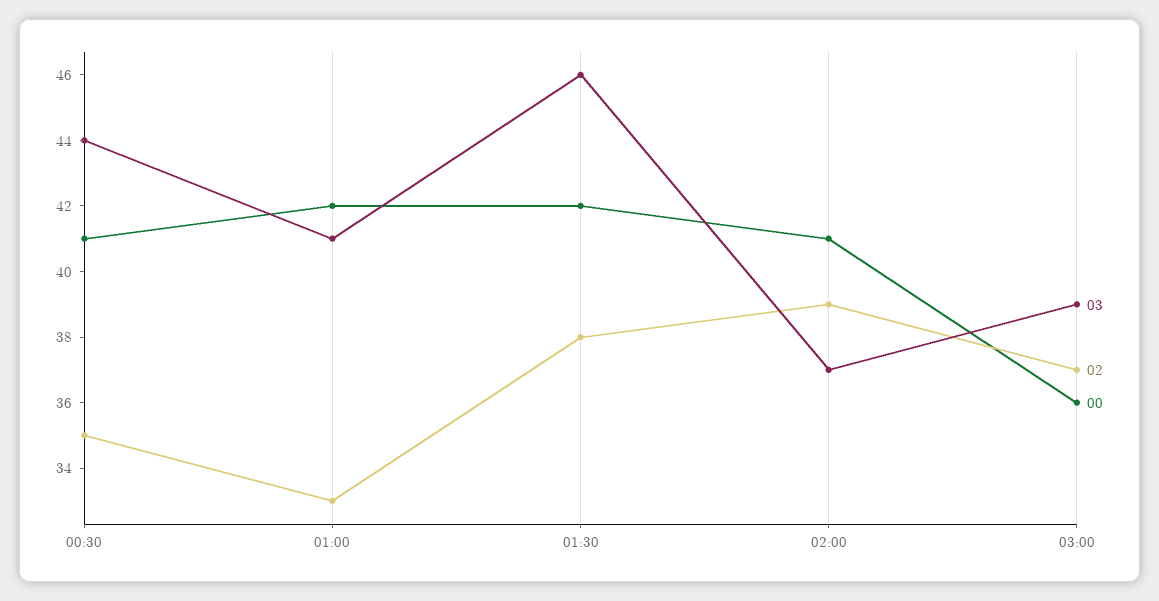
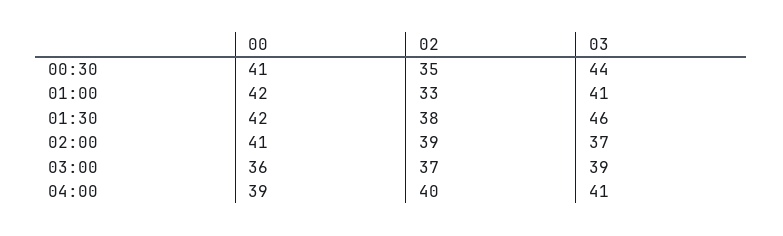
00, 04:00: none -> 39
02, 04:00: none -> 40
03, 04:00: none -> 41

